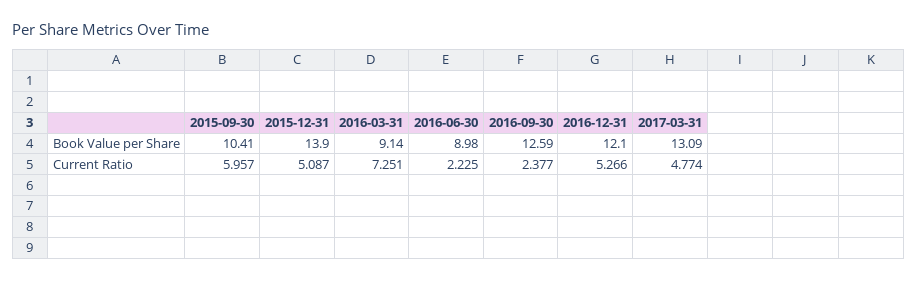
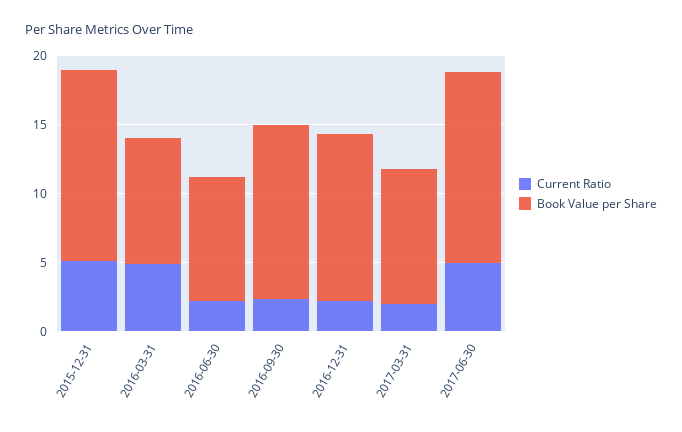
Book Value per Share, 2015-09-30: 10.41 -> none
Book Value per Share, 2017-03-31: 13.09 -> 10
Current Ratio, 2015-09-30: 5.957 -> none
Current Ratio, 2016-03-31: 7.251 -> 5
Current Ratio, 2016-12-31: 5.266 -> 2
Current Ratio, 2017-03-31: 4.774 -> 2
Current Ratio, 2017-06-30: none -> 5
Book Value per Share, 2017-06-30: none -> 14

